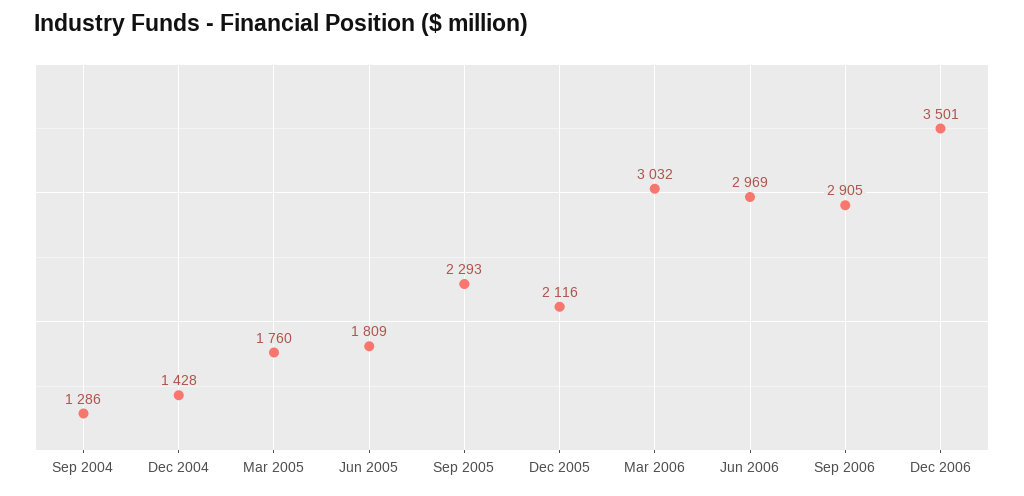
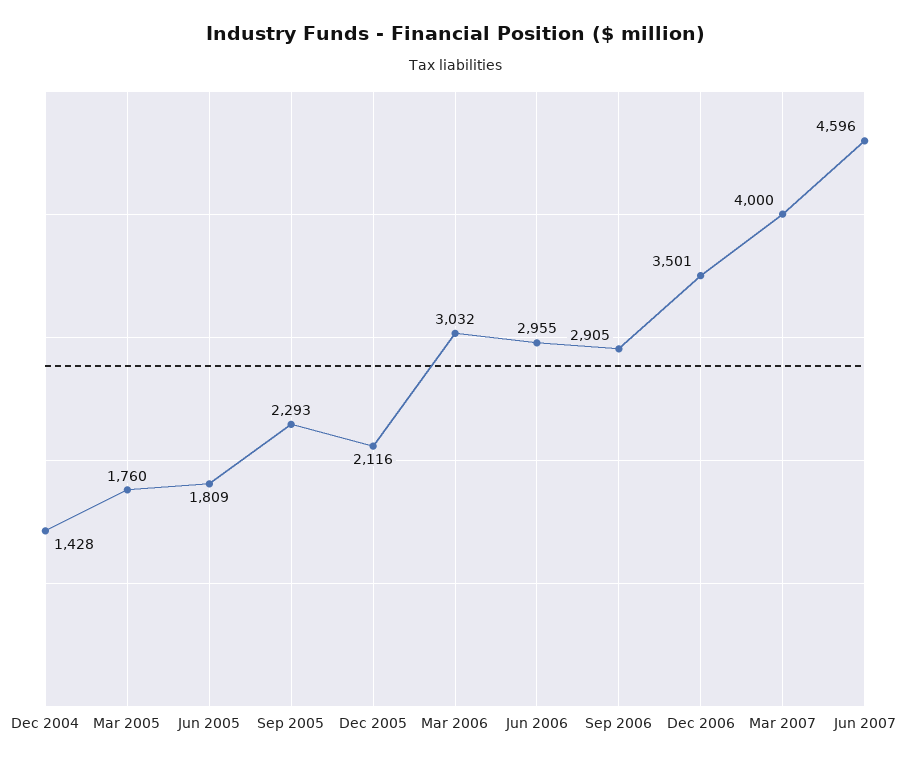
Sep 2004: 1286 -> none
Jun 2006: 2969 -> 2955
Mar 2007: none -> 4000
Jun 2007: none -> 4596

